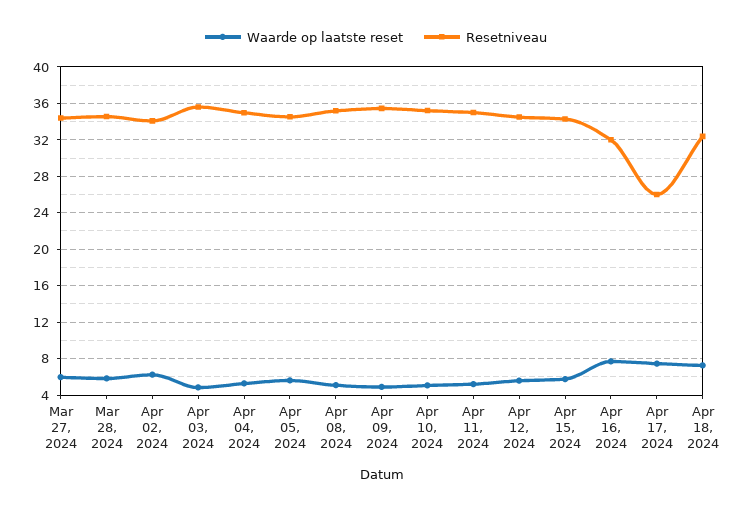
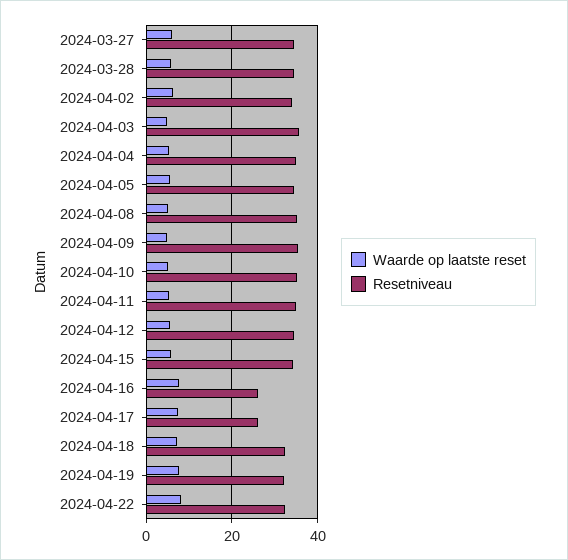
Resetniveau, Apr 16, 2024: 32 -> 26
Waarde op laatste reset, 2024-04-19: none -> 8
Resetniveau, 2024-04-19: none -> 32
Waarde op laatste reset, 2024-04-22: none -> 8
Resetniveau, 2024-04-22: none -> 32

